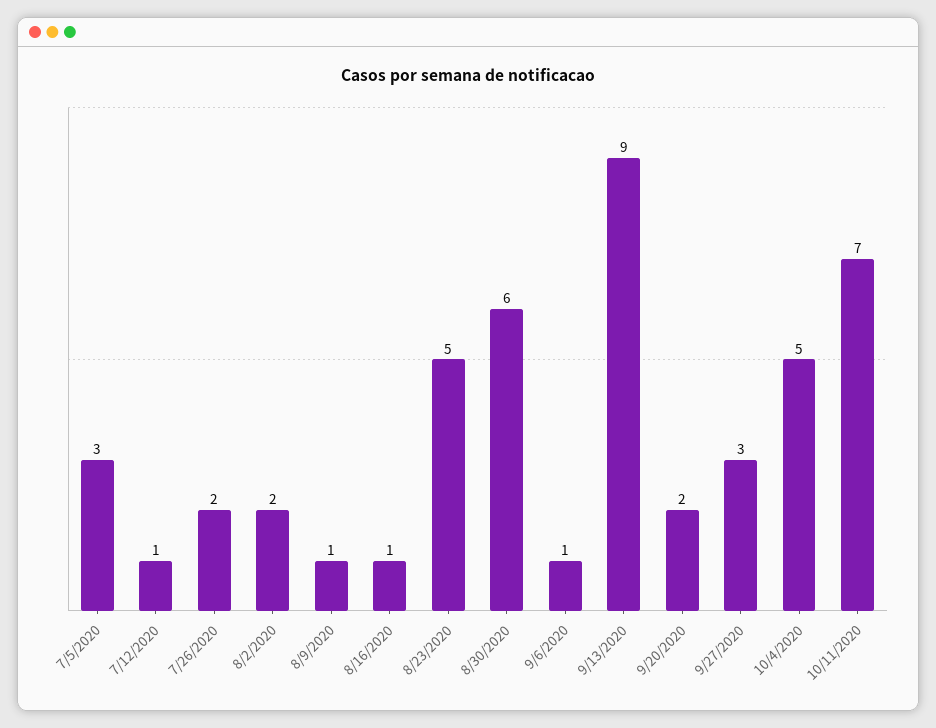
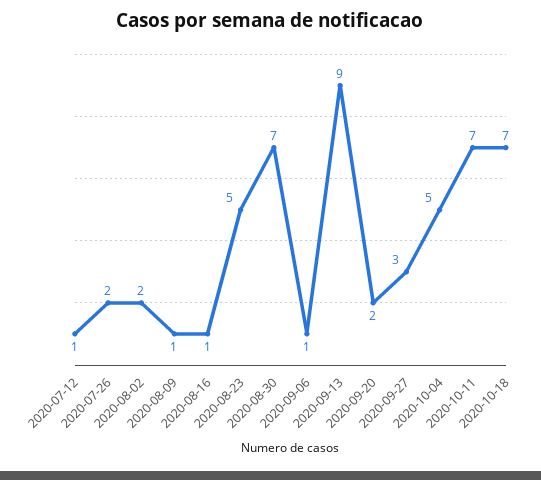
7/5/2020: 3 -> none
8/30/2020: 6 -> 7
2020-10-18: none -> 7

